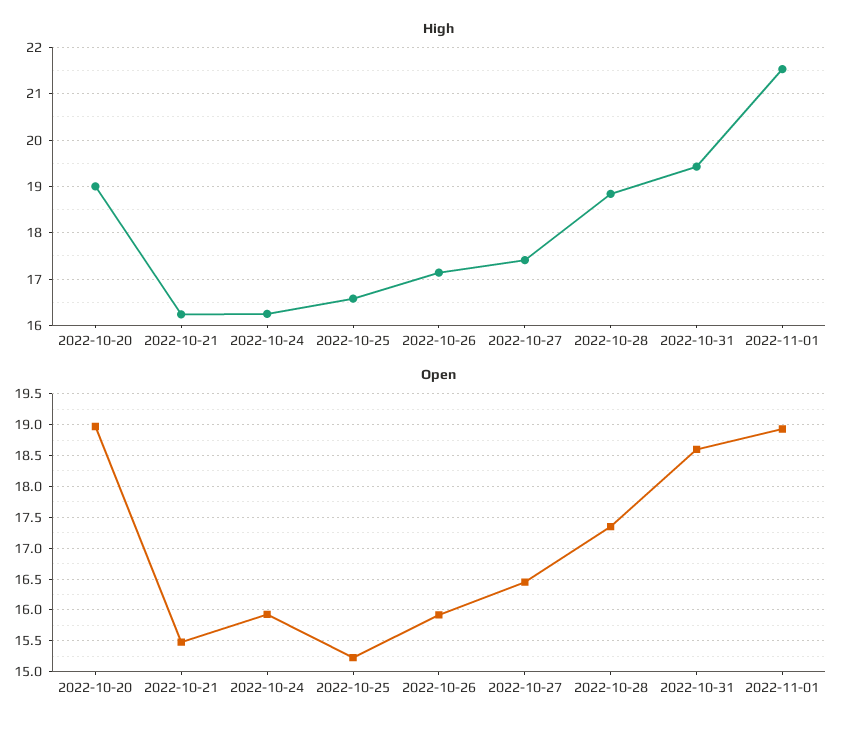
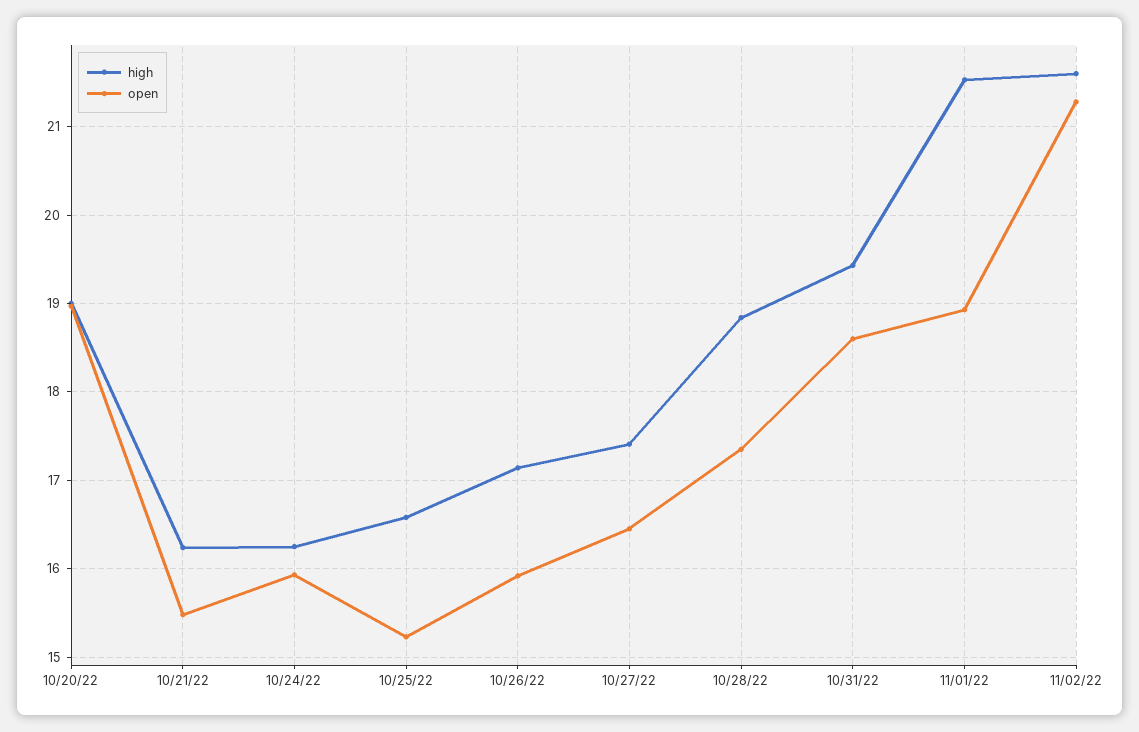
High, 11/02/22: none -> 21.6
Open, 11/02/22: none -> 21.3

